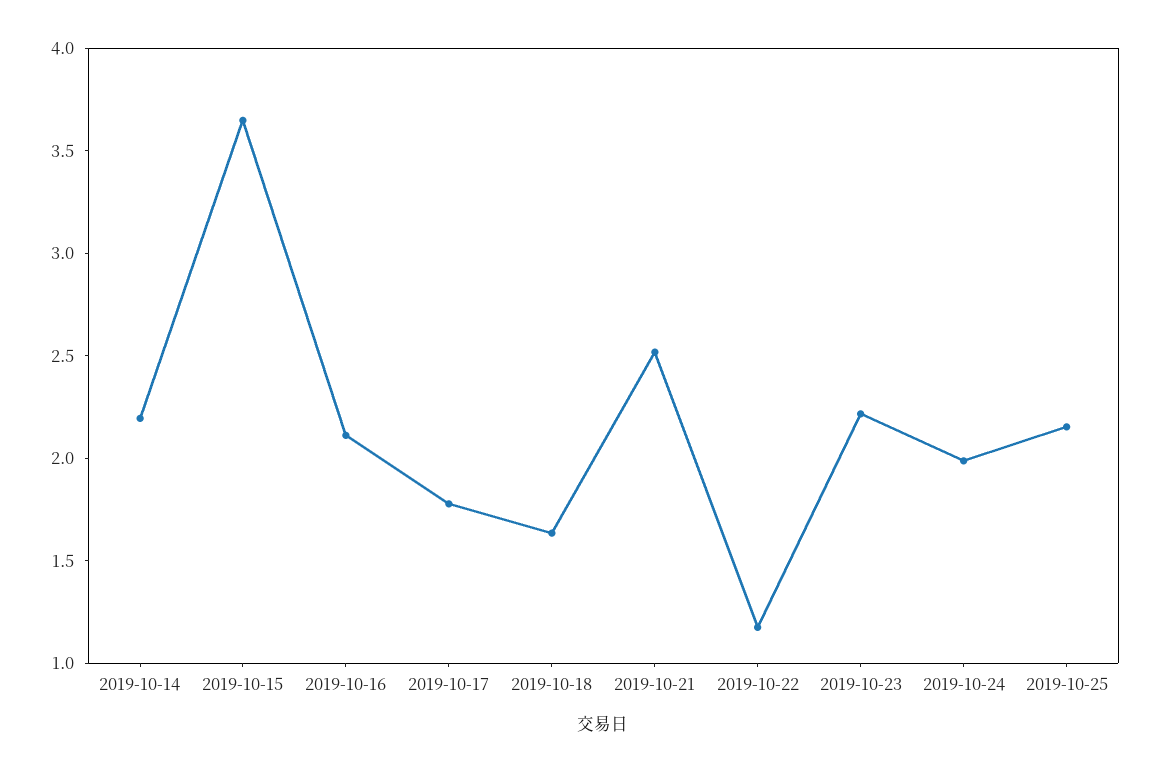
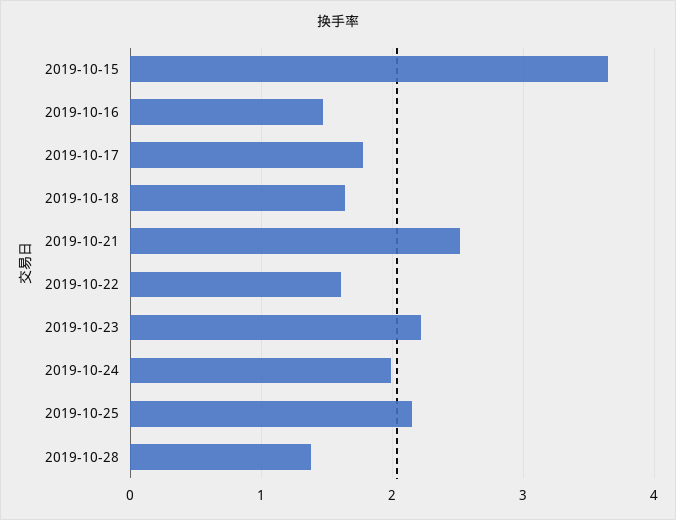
2019-10-14: 2.2 -> none
2019-10-16: 2.1 -> 1.5
2019-10-22: 1.2 -> 1.6
2019-10-28: none -> 1.4

